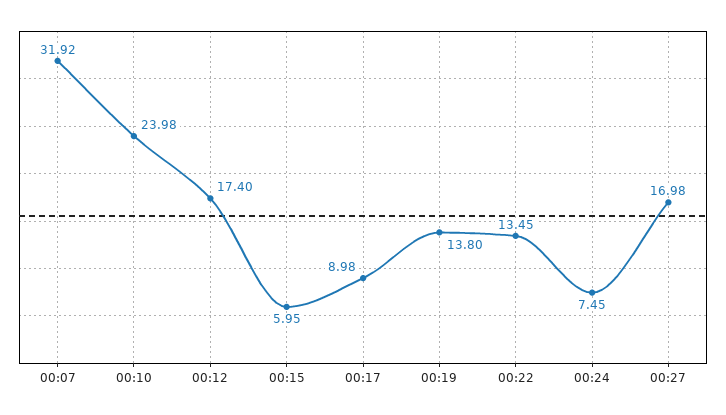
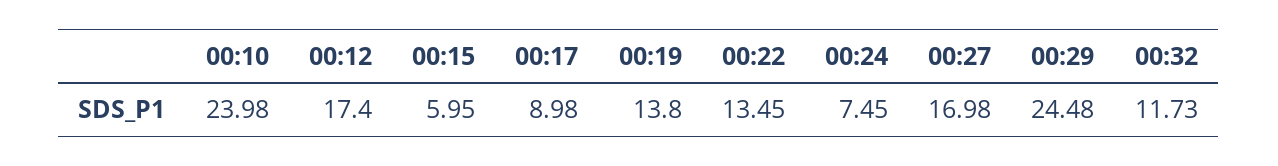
00:07: 31.92 -> none
00:29: none -> 24.48
00:32: none -> 11.73

